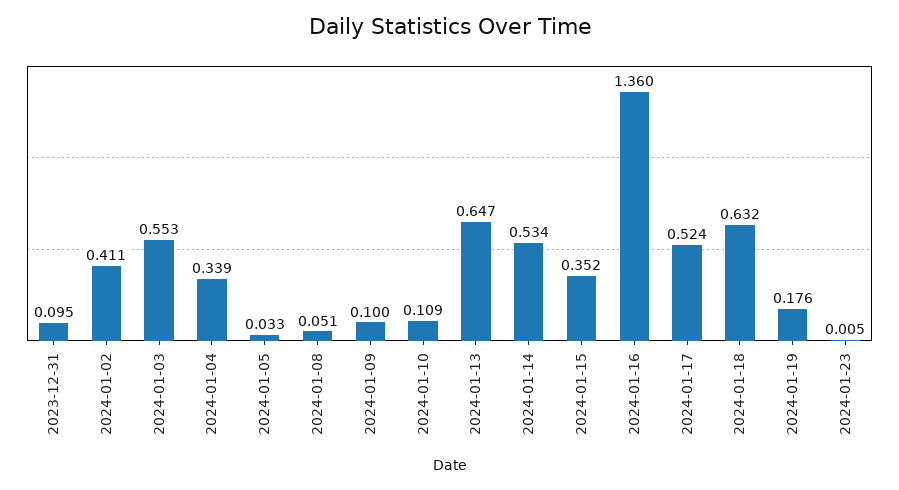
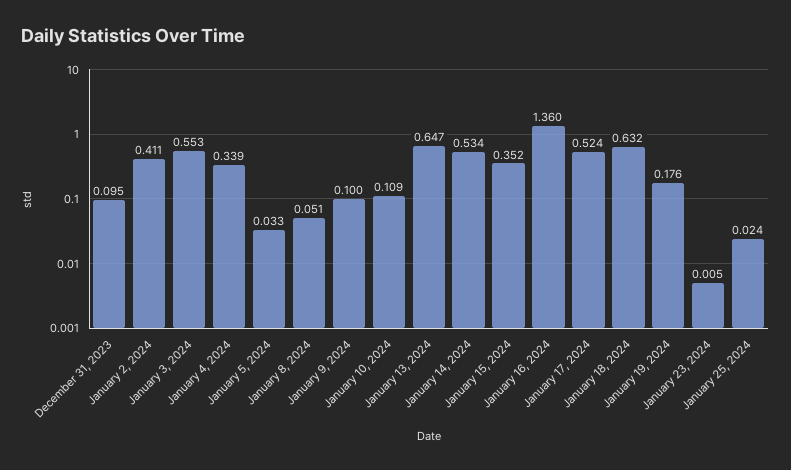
January 25, 2024: none -> 0.024

